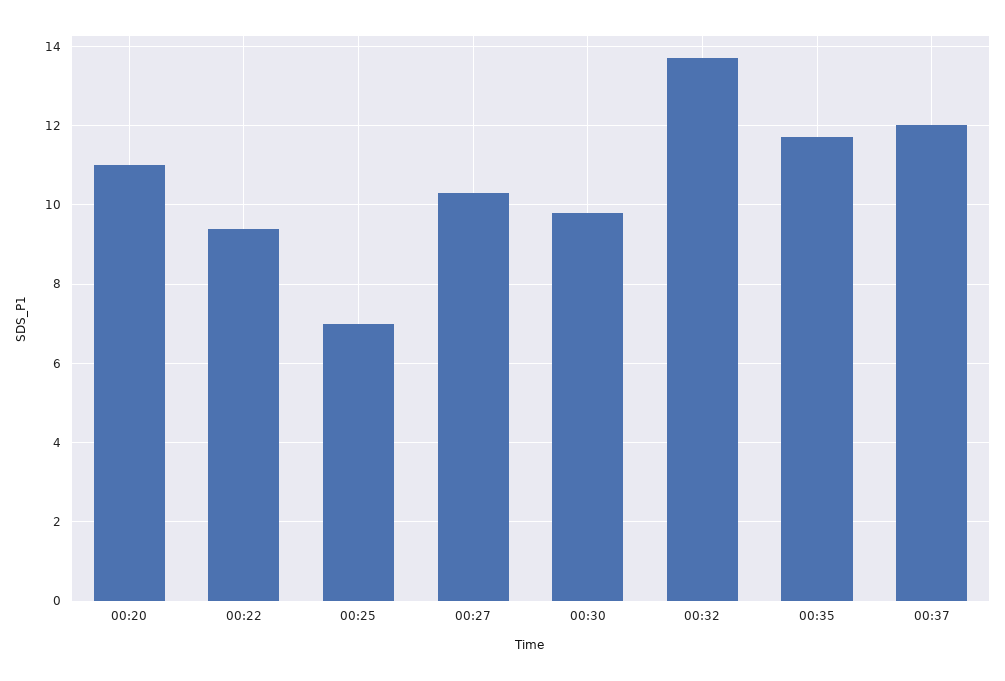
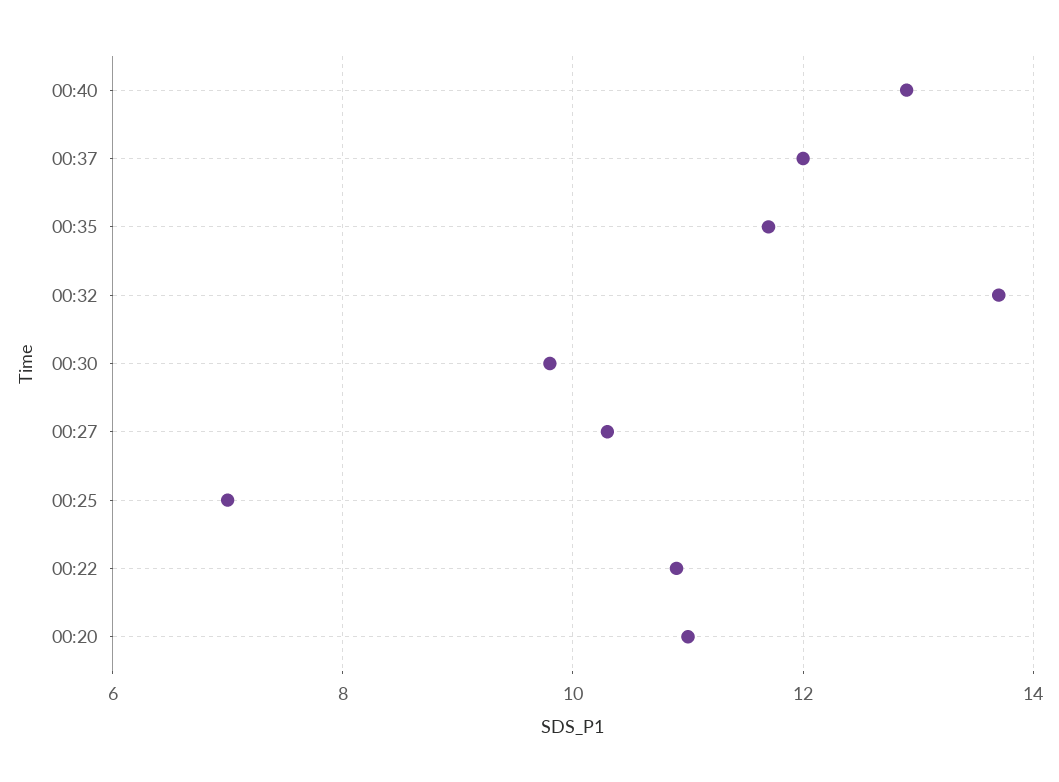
00:22: 9.5 -> 11
00:40: none -> 13

